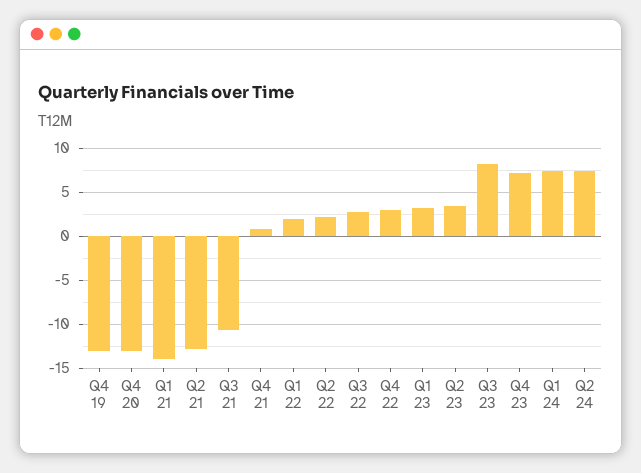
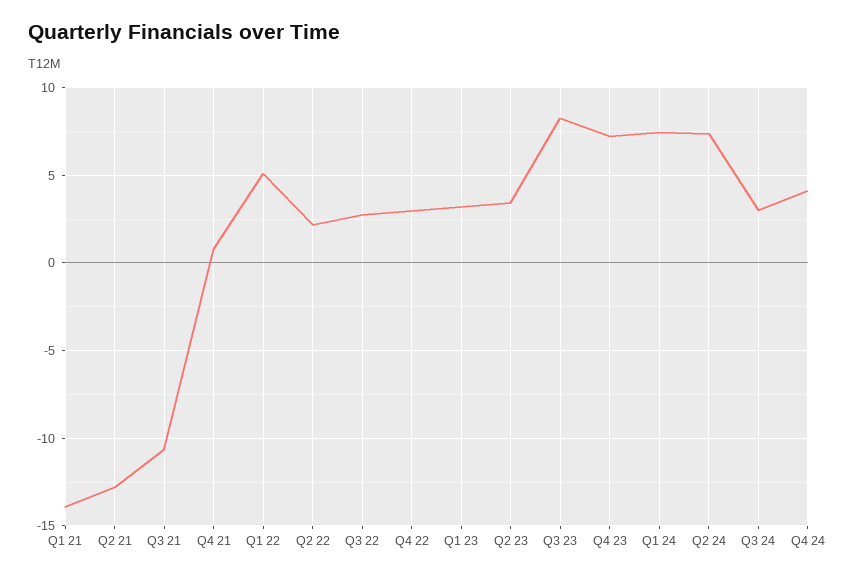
Q4 19: -13 -> none
Q4 20: -13 -> none
Q1 22: 2 -> 5
Q3 24: none -> 3
Q4 24: none -> 4

